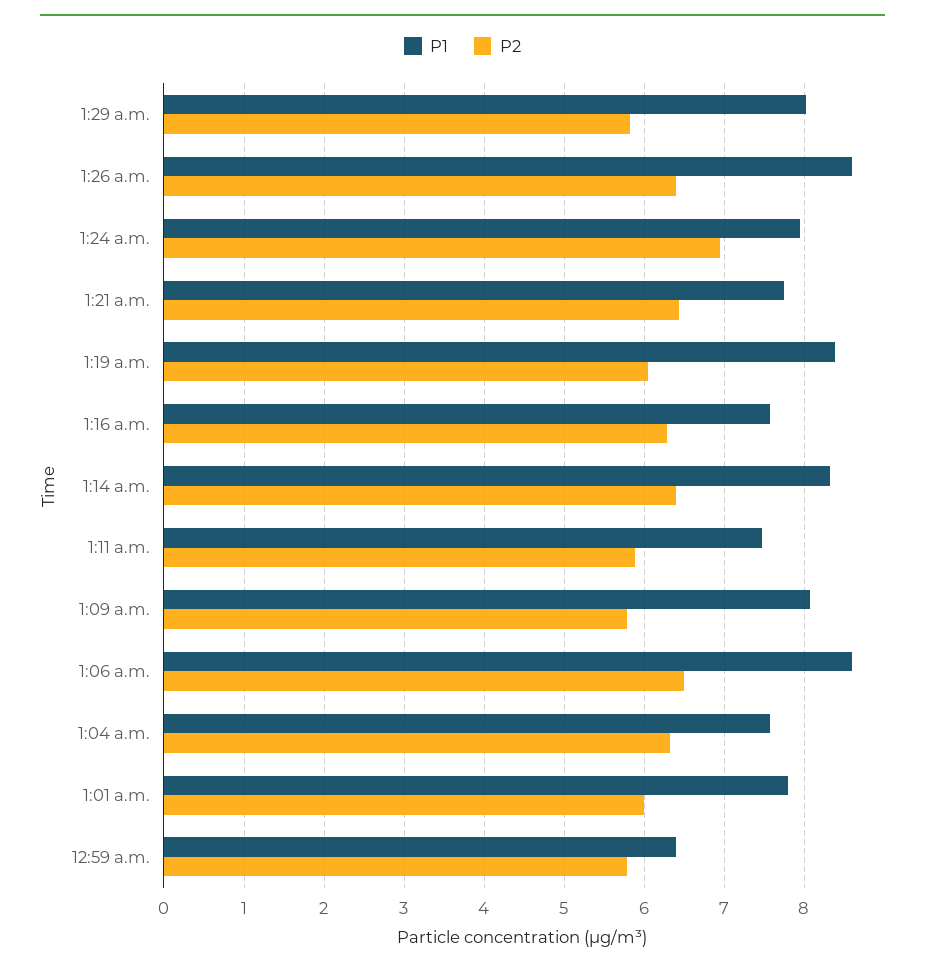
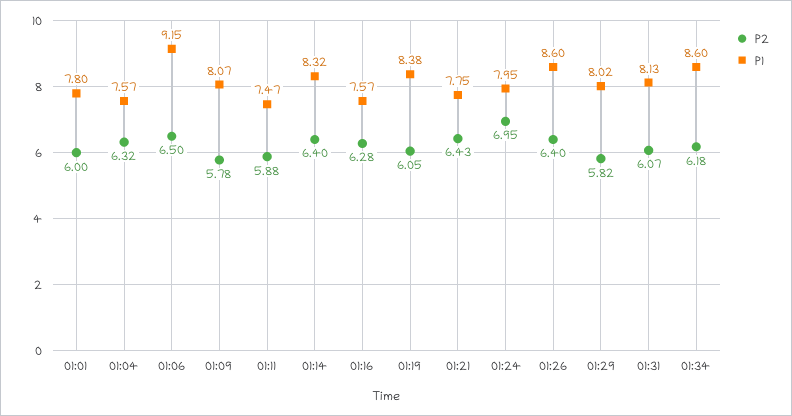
P1, 1:06 a.m.: 8.6 -> 9.15
P1, 12:59 a.m.: 6.4 -> none
P2, 12:59 a.m.: 5.8 -> none
P2, 01:31: none -> 6.07
P1, 01:31: none -> 8.13
P2, 01:34: none -> 6.18
P1, 01:34: none -> 8.6

